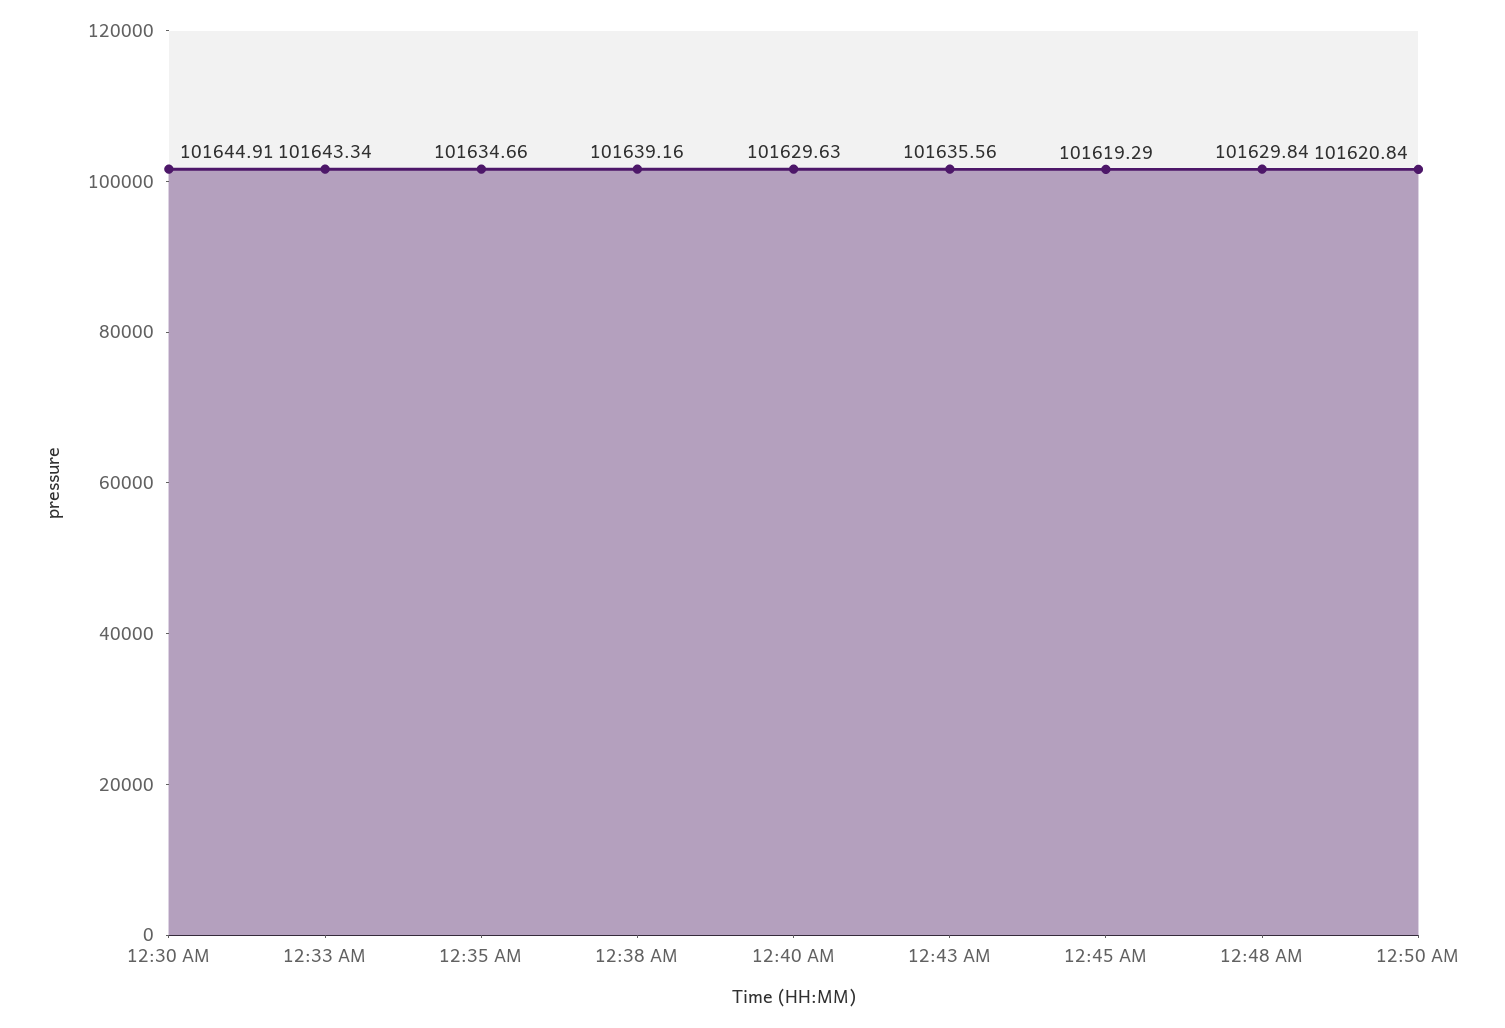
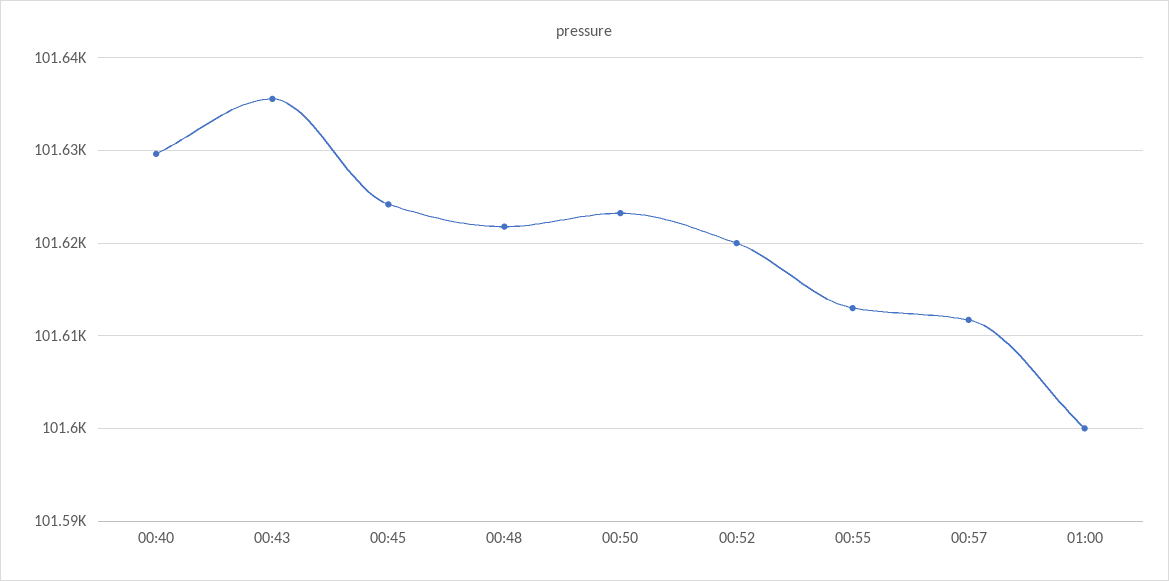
12:30 AM: 101644.91 -> none
12:33 AM: 101643.34 -> none
12:35 AM: 101634.66 -> none
12:38 AM: 101639.16 -> none
12:45 AM: 101619.29 -> 101624
12:48 AM: 101629.84 -> 101622
12:50 AM: 101620.84 -> 101623
00:52: none -> 101620
00:55: none -> 101613
00:57: none -> 101612
01:00: none -> 101600

